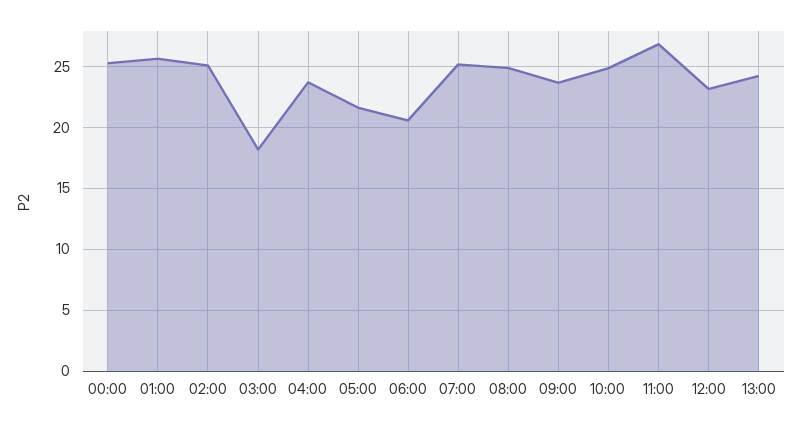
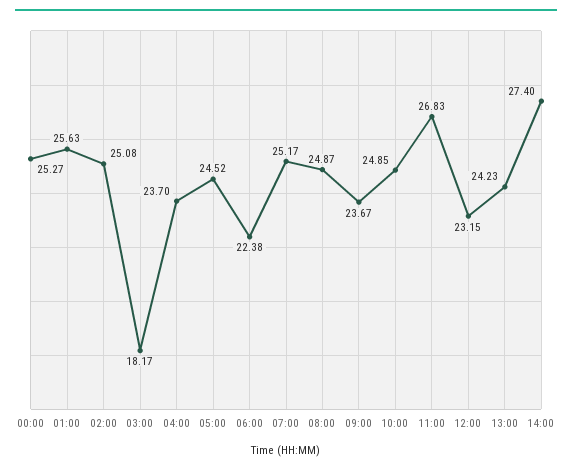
05:00: 21.5 -> 24.52
06:00: 20.5 -> 22.38
14:00: none -> 27.4

